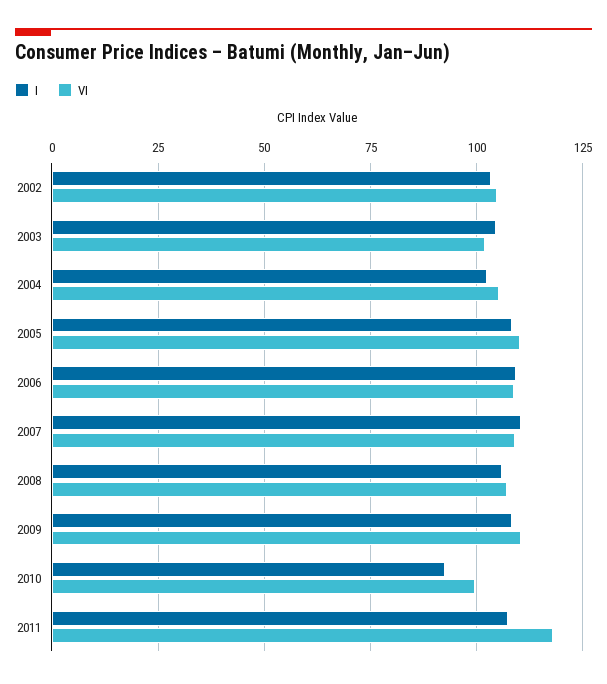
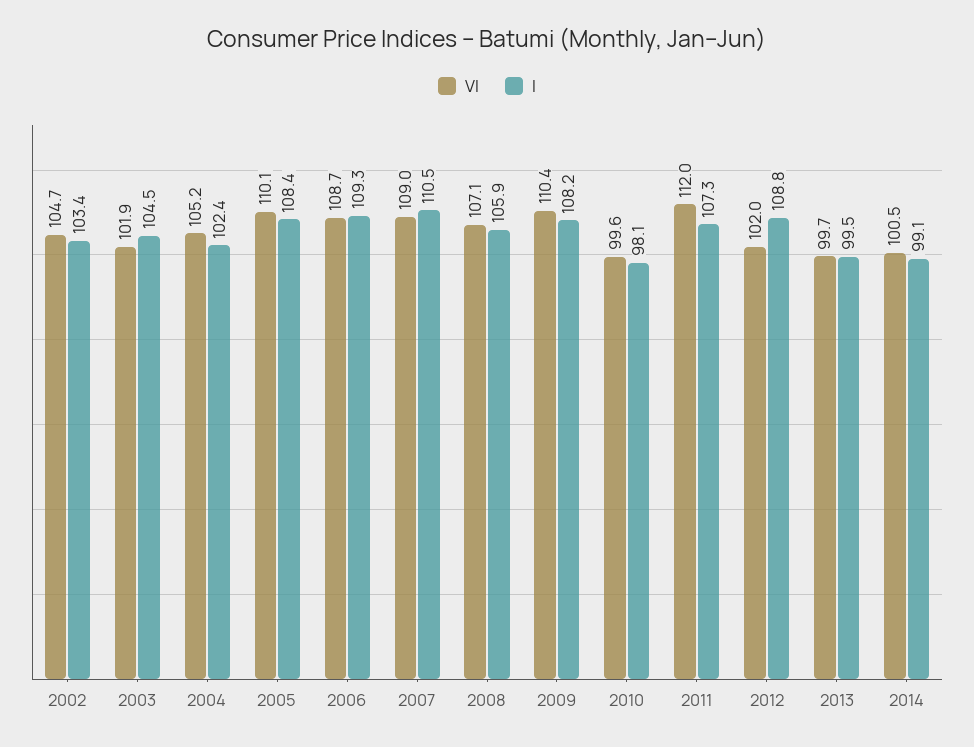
I, 2010: 92.5 -> 98.1
VI, 2011: 117.5 -> 112
VI, 2012: none -> 102
I, 2012: none -> 108.8
VI, 2013: none -> 99.7
I, 2013: none -> 99.5
VI, 2014: none -> 100.5
I, 2014: none -> 99.1

